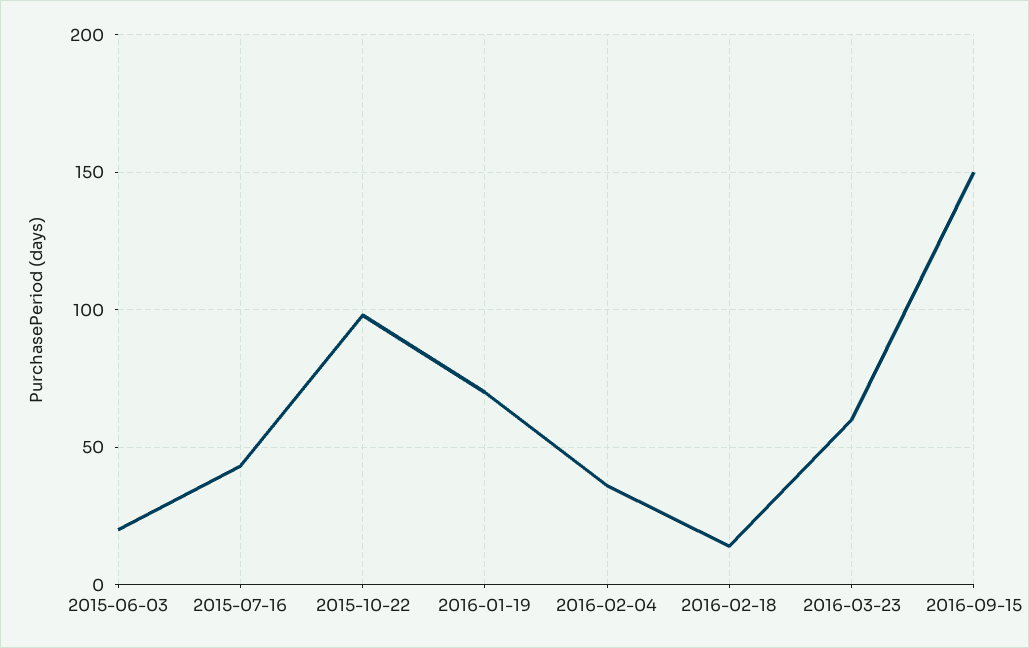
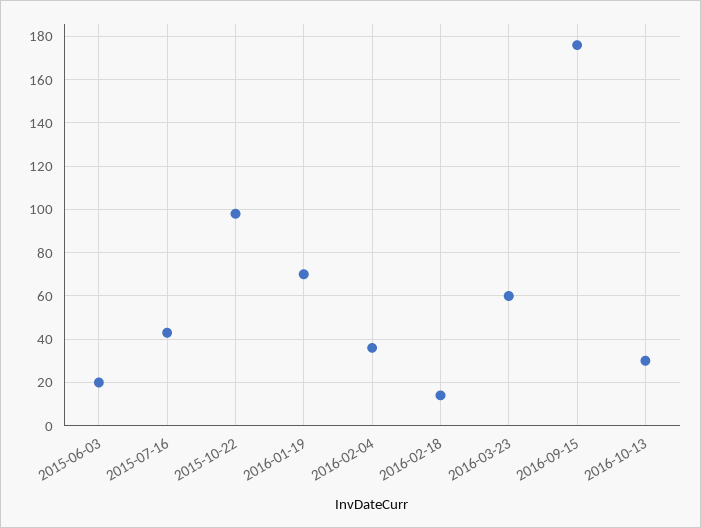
2016-09-15: 150 -> 175
2016-10-13: none -> 30

